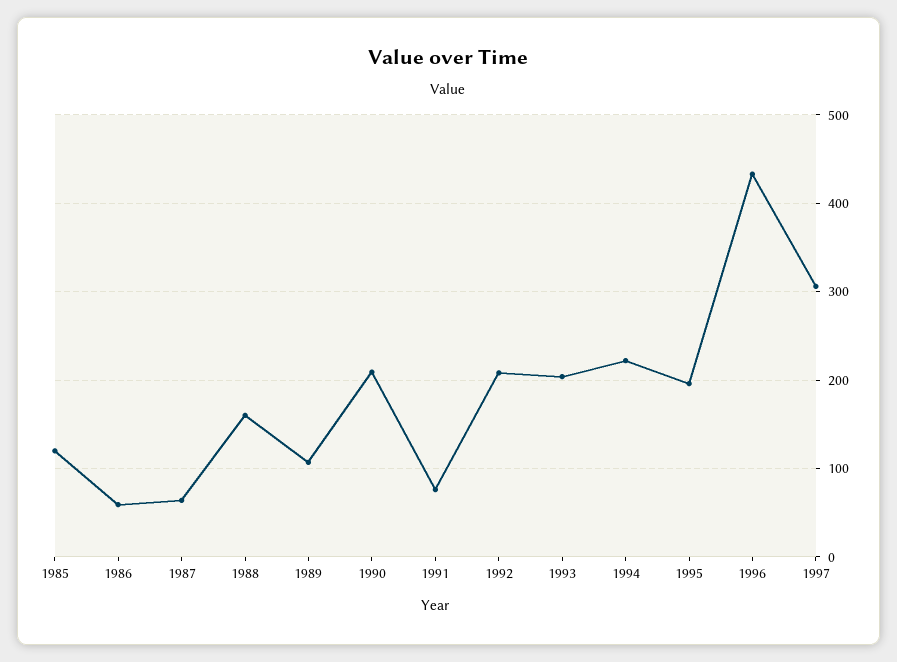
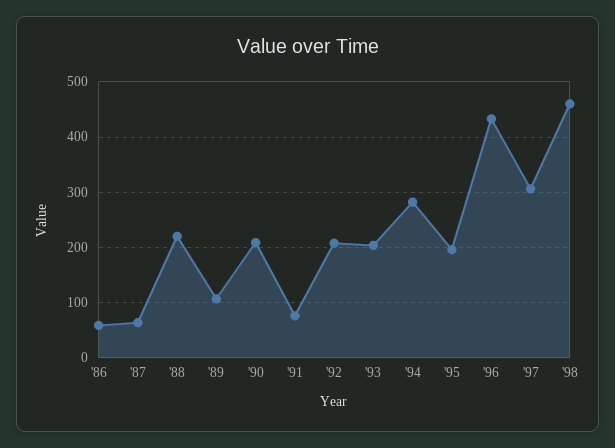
1985: 120 -> none
1988: 160 -> 220
1994: 220 -> 280
'98: none -> 460

